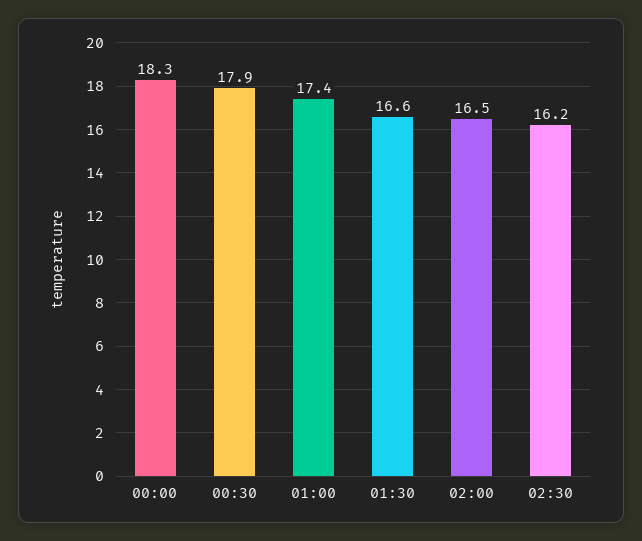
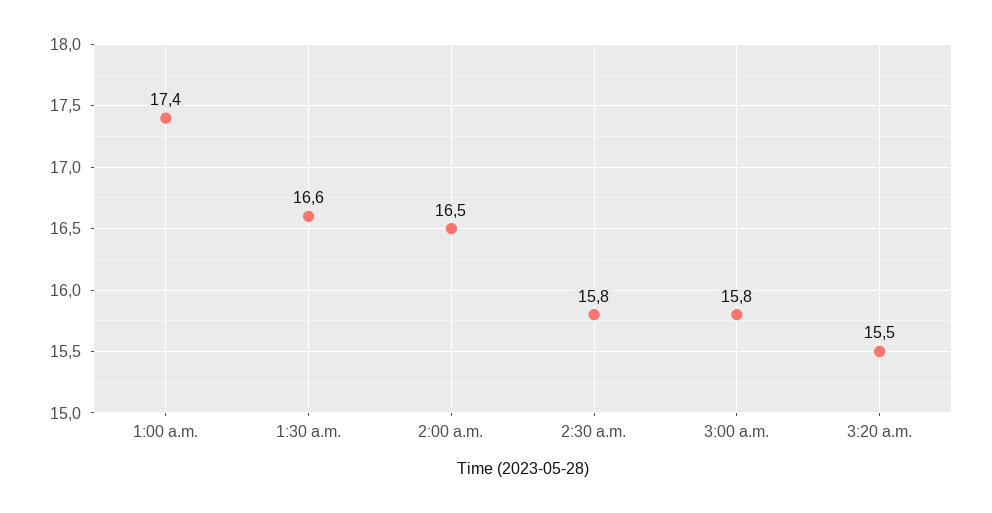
00:00: 18.3 -> none
00:30: 17.9 -> none
02:30: 16.2 -> 15.8
3:00 a.m.: none -> 15.8
3:20 a.m.: none -> 15.5

